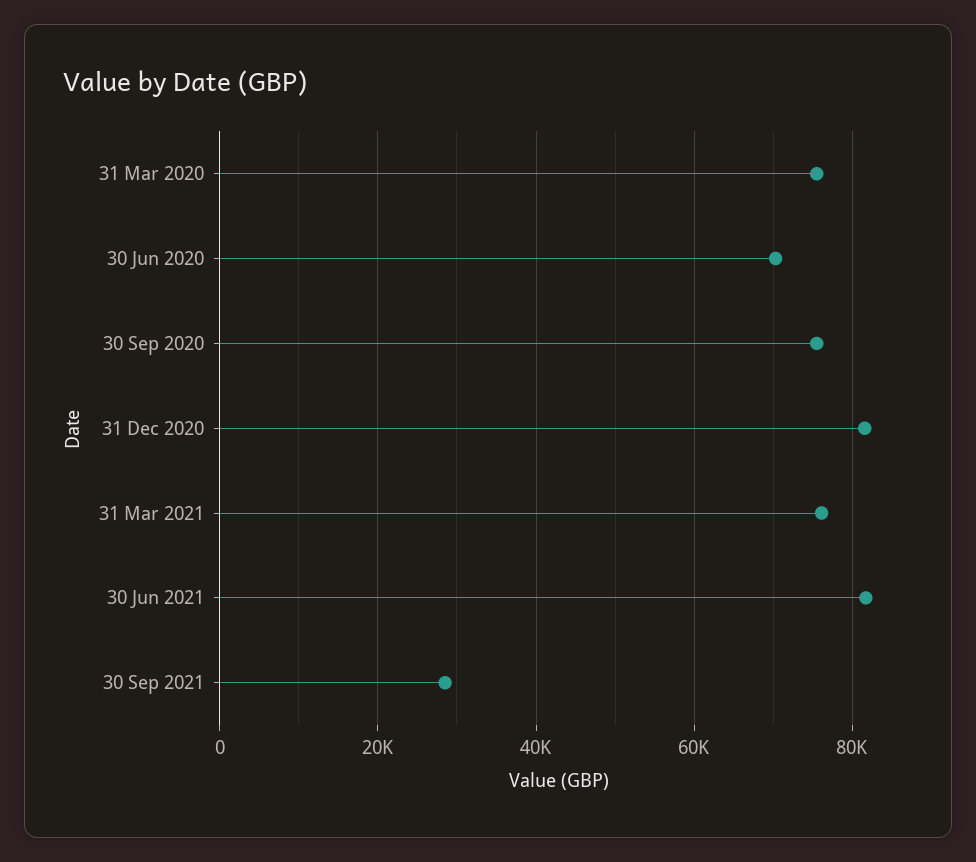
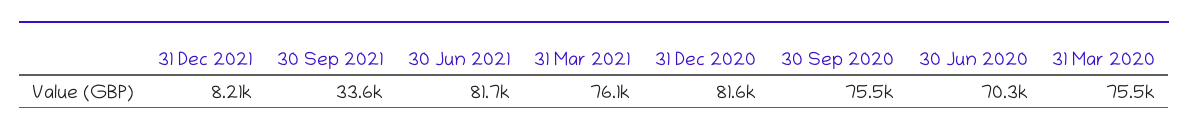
30 Sep 2021: 28000 -> 33600
31 Dec 2021: none -> 8210

